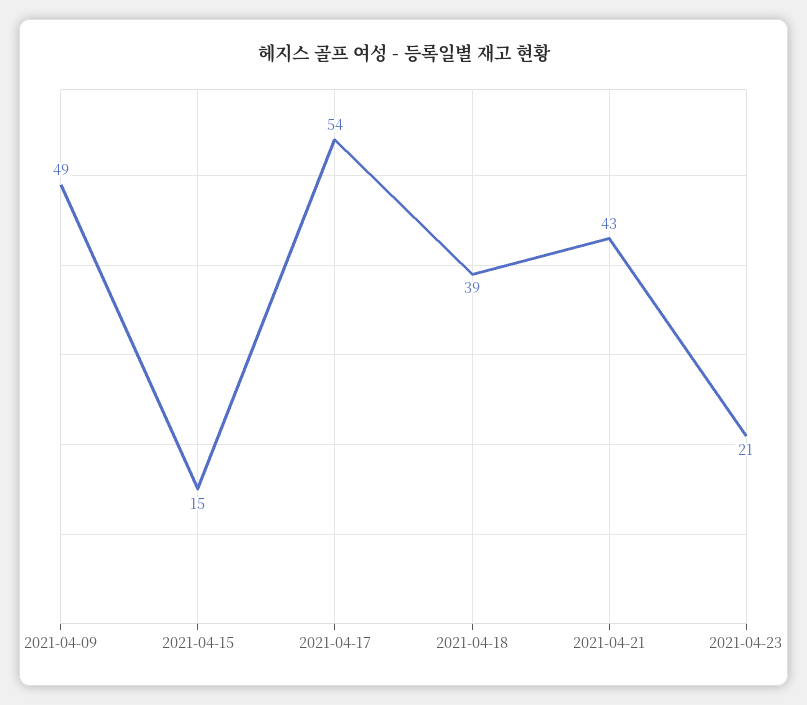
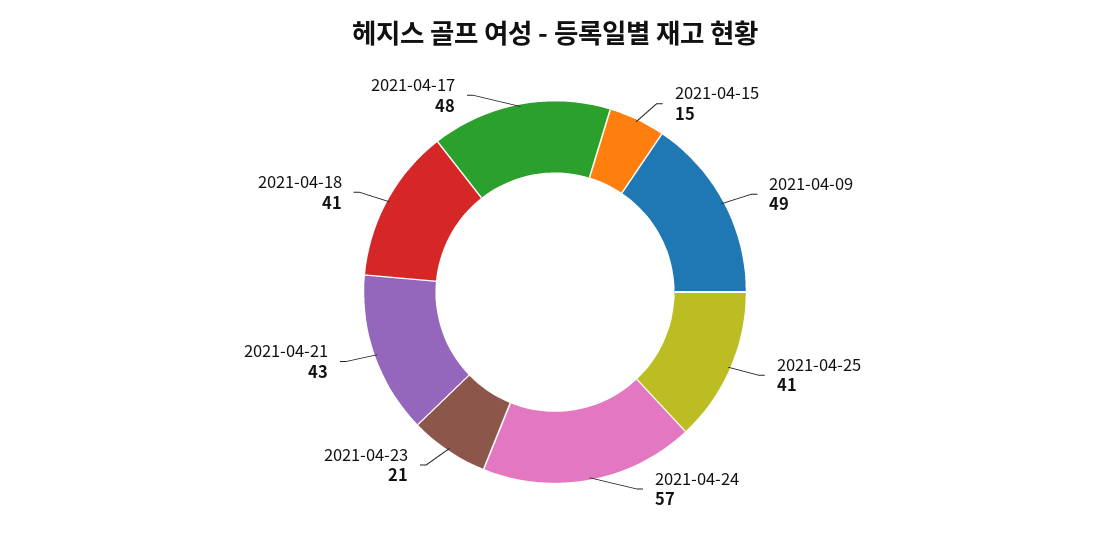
2021-04-17: 54 -> 48
2021-04-18: 39 -> 41
2021-04-25: none -> 41
2021-04-24: none -> 57

